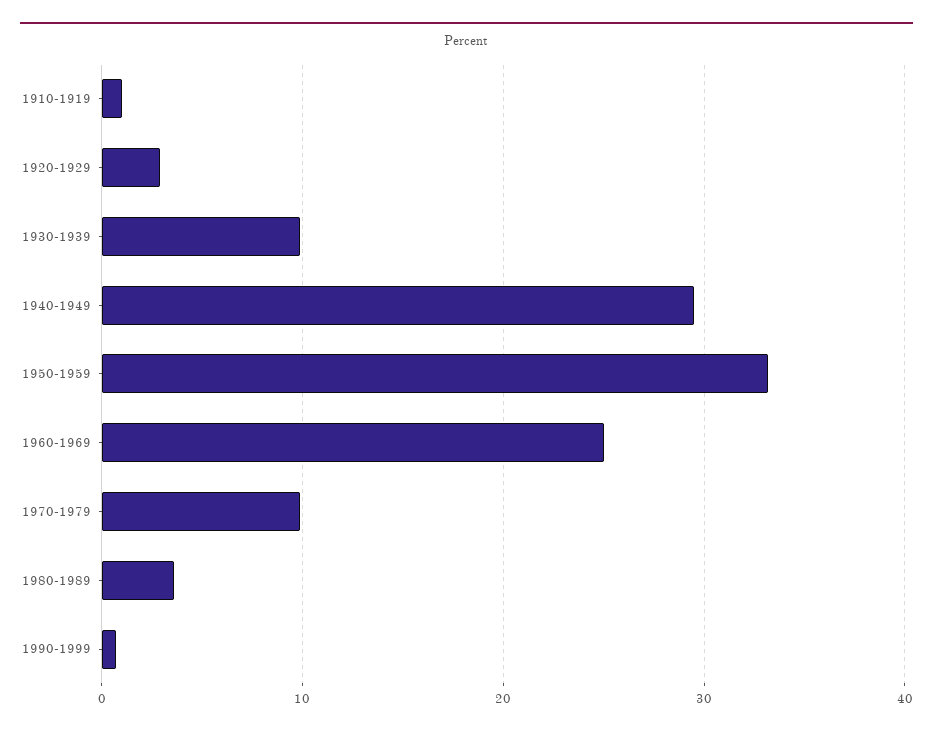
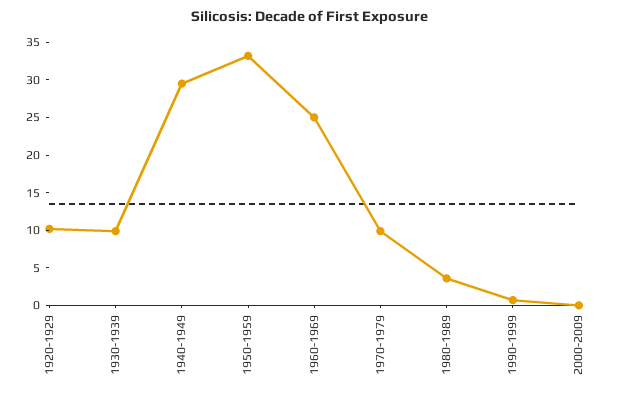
1910-1919: 1 -> none
1920-1929: 3 -> 10
2000-2009: none -> 0

